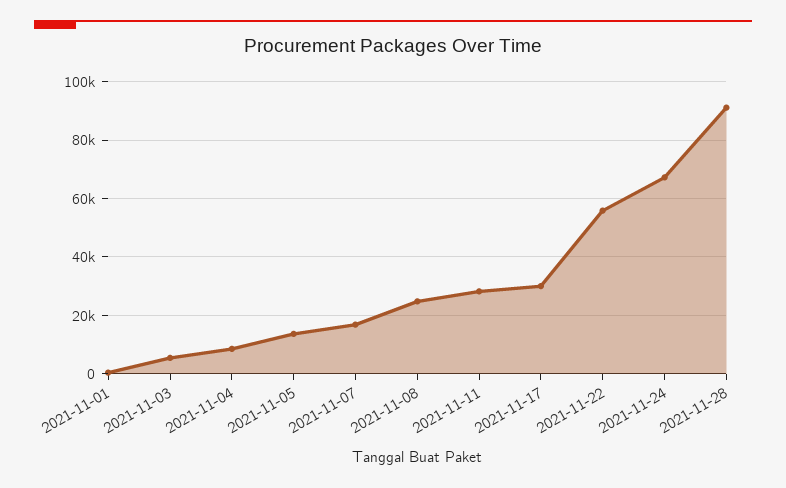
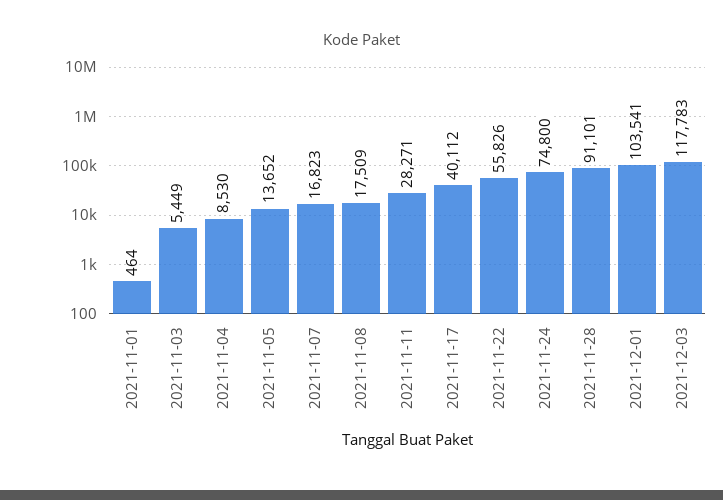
2021-11-08: 25000 -> 17509
2021-11-17: 30000 -> 40112
2021-11-24: 67500 -> 74800
2021-12-01: none -> 103541
2021-12-03: none -> 117783

